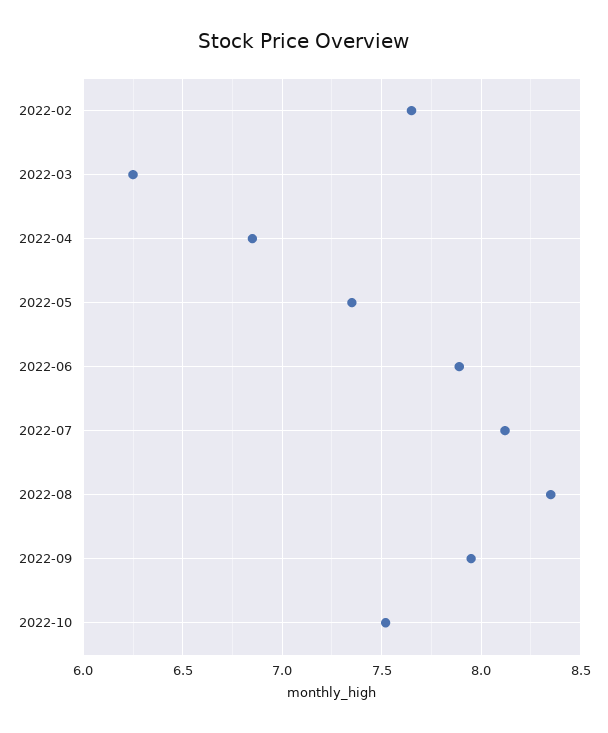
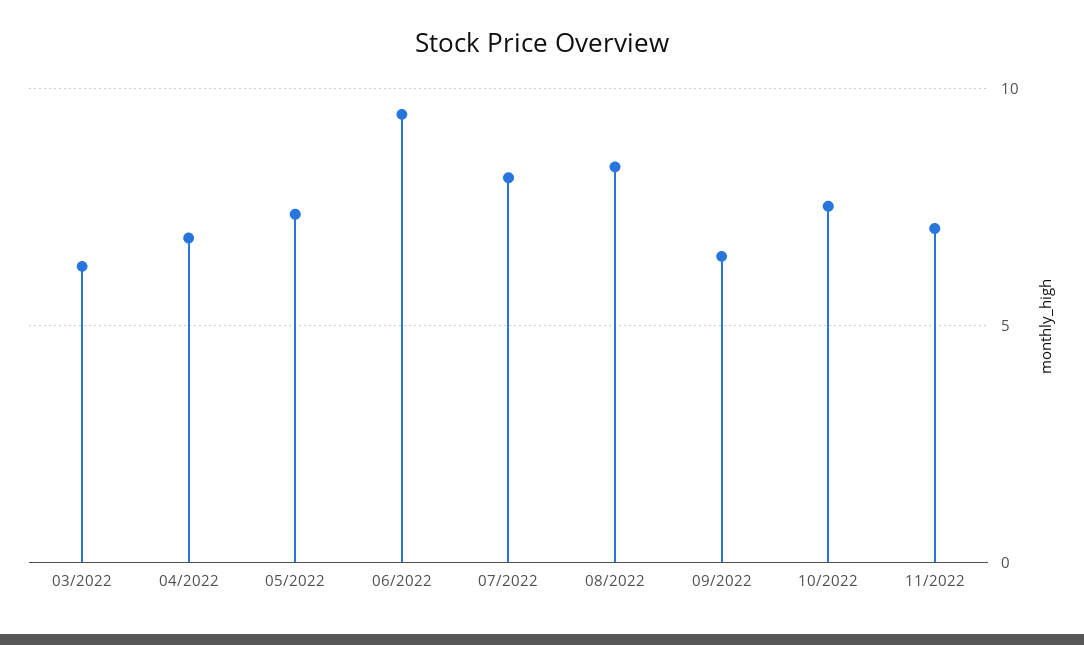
2022-02: 7.65 -> none
2022-06: 7.9 -> 9.5
2022-09: 7.95 -> 6.5
11/2022: none -> 7

